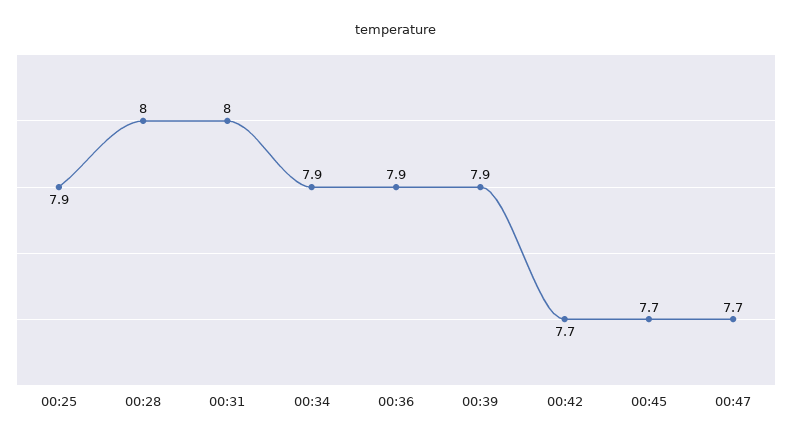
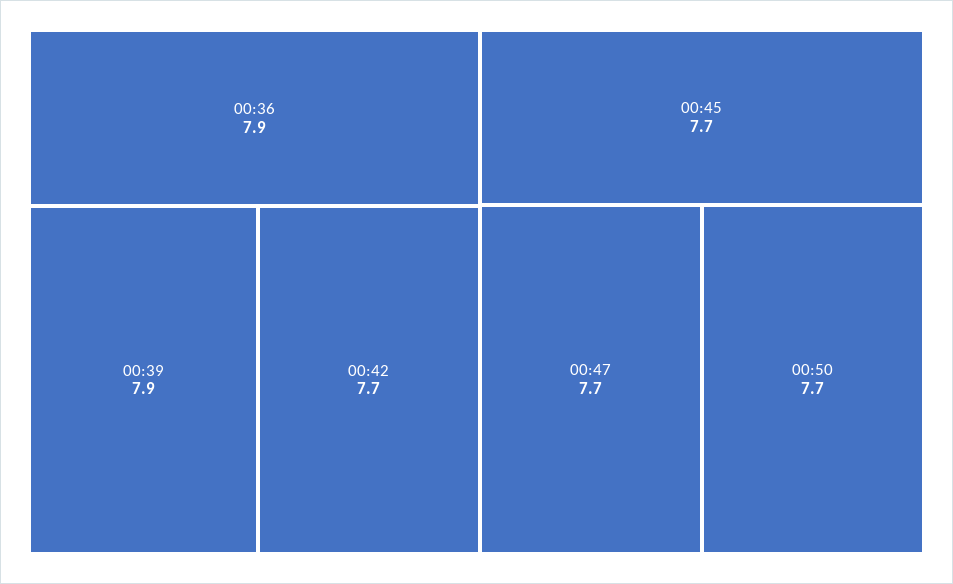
00:25: 7.9 -> none
00:28: 8 -> none
00:31: 8 -> none
00:34: 7.9 -> none
00:50: none -> 7.7

